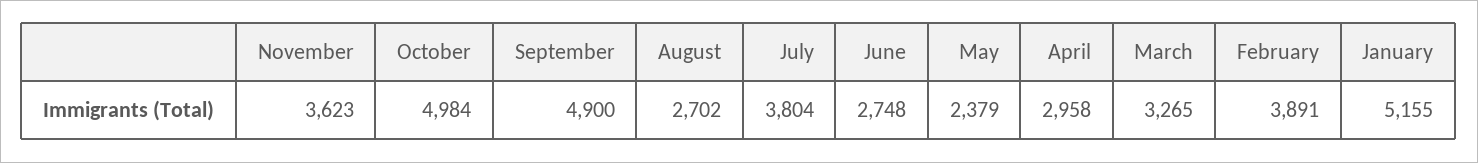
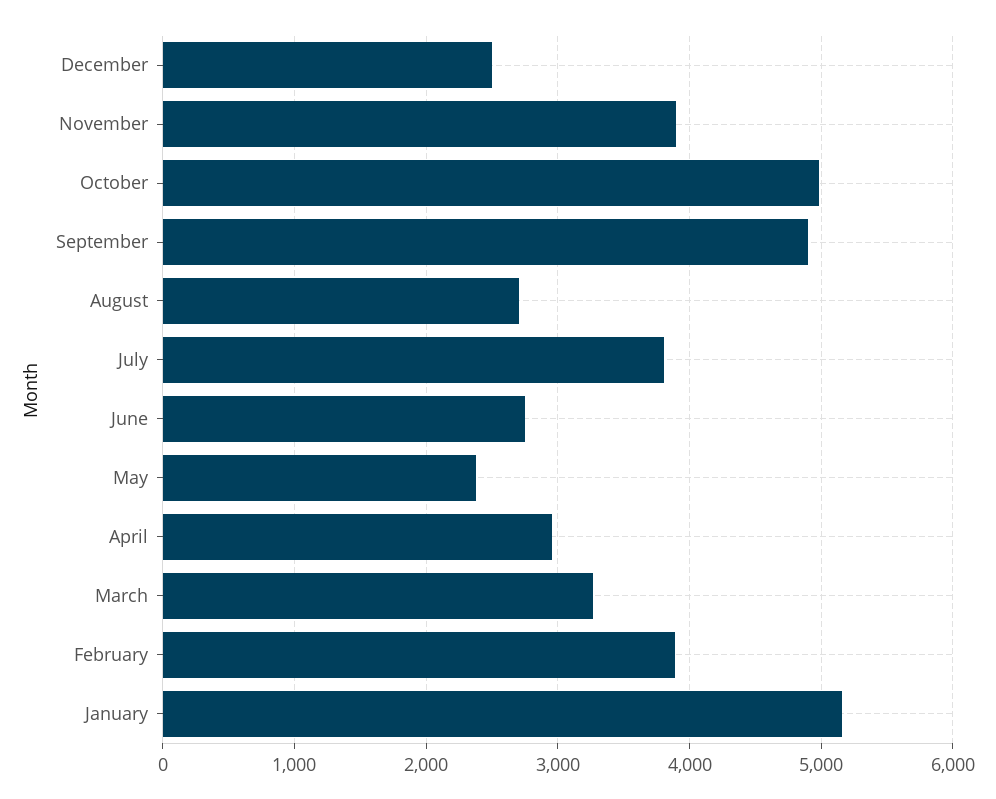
November: 3623 -> 3900
December: none -> 2500

